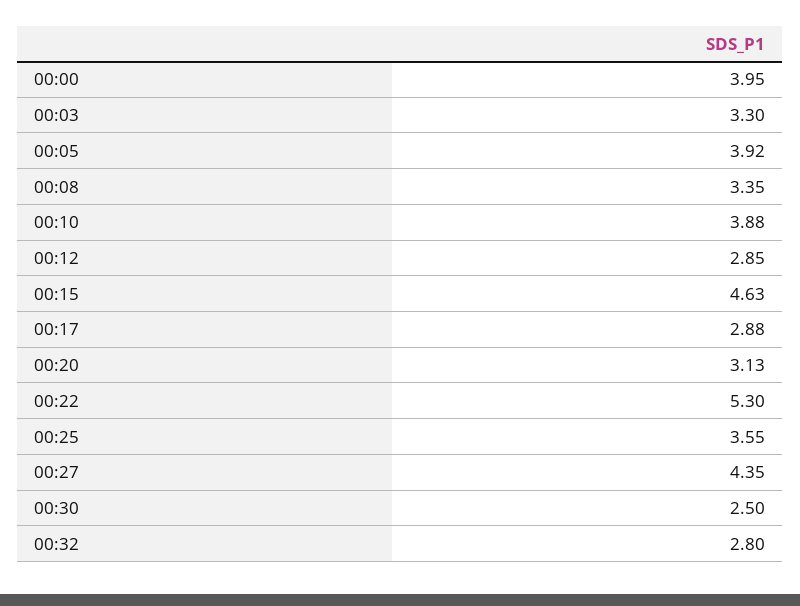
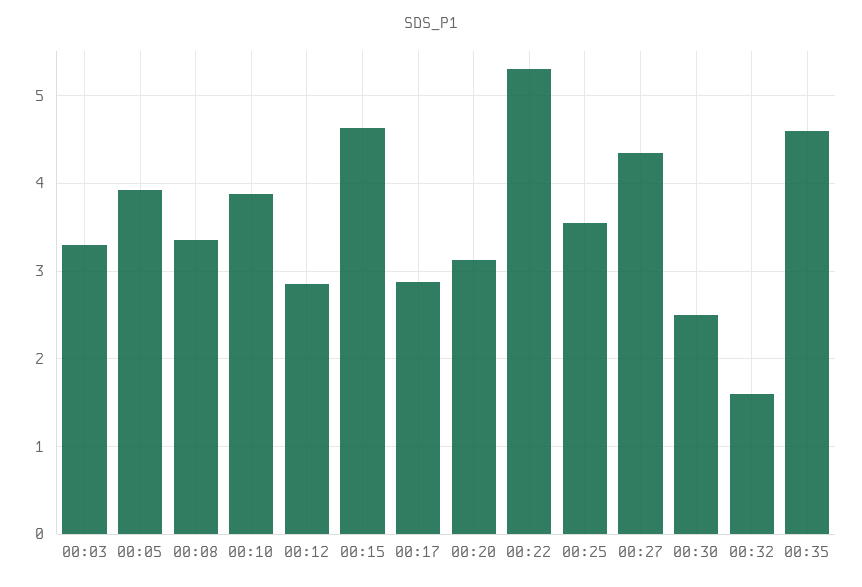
00:00: 3.95 -> none
00:32: 2.8 -> 1.6
00:35: none -> 4.6

